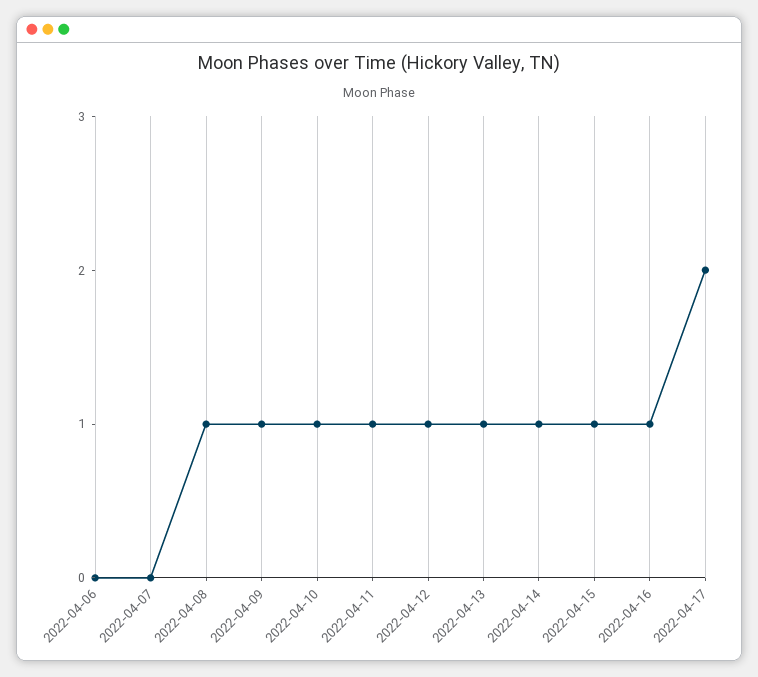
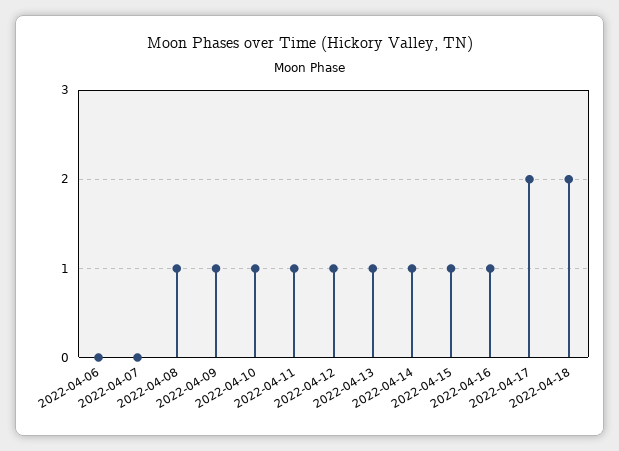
2022-04-18: none -> 2

